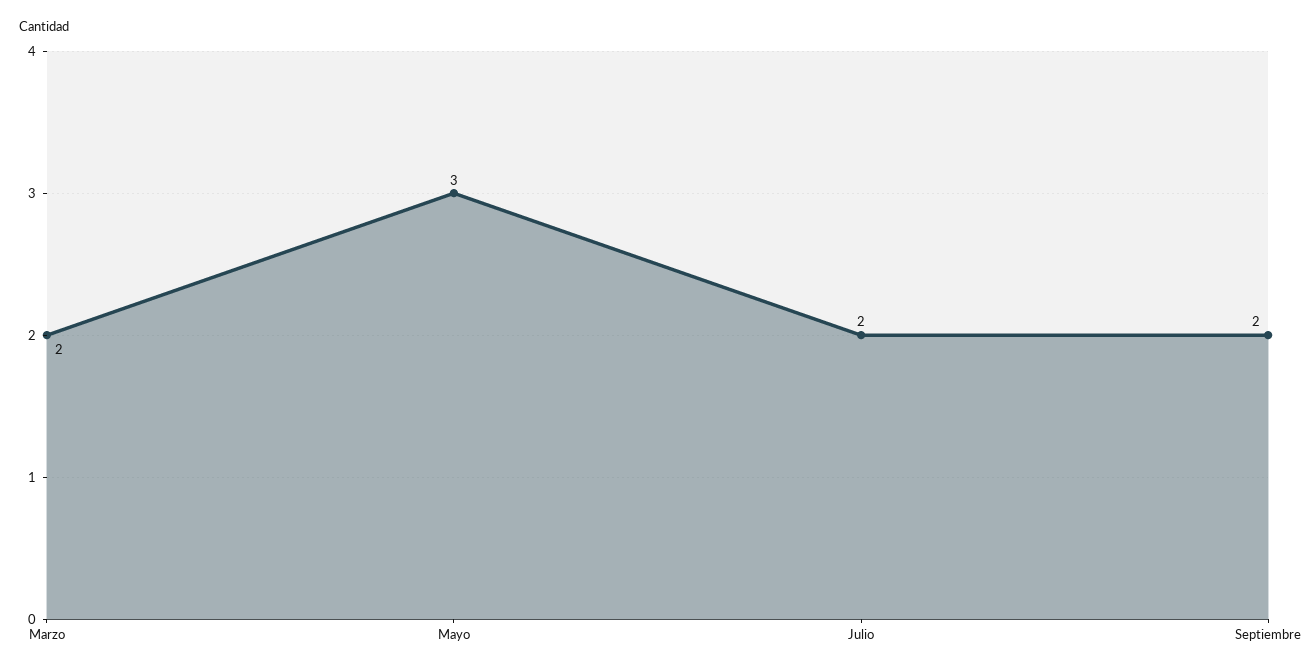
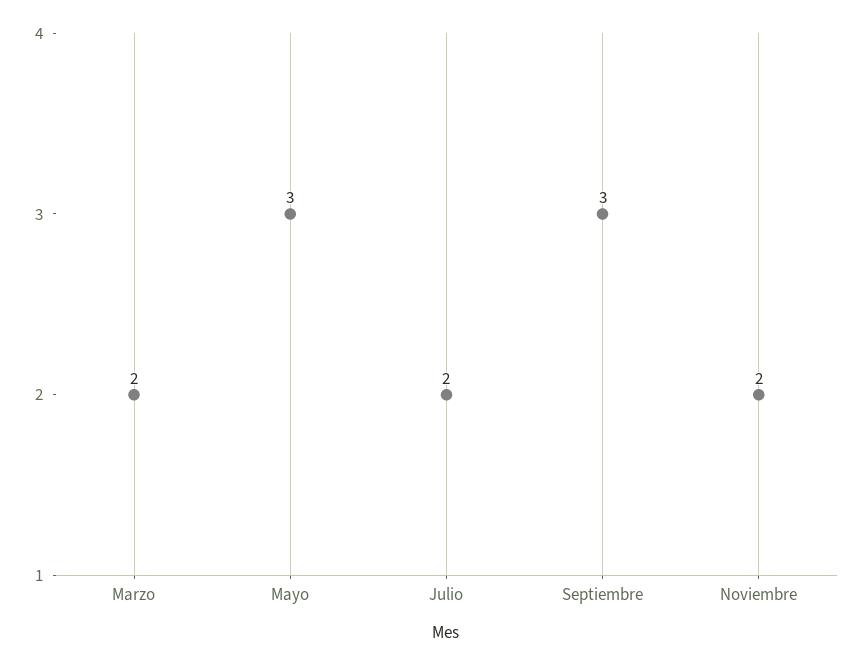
Septiembre: 2 -> 3
Noviembre: none -> 2

